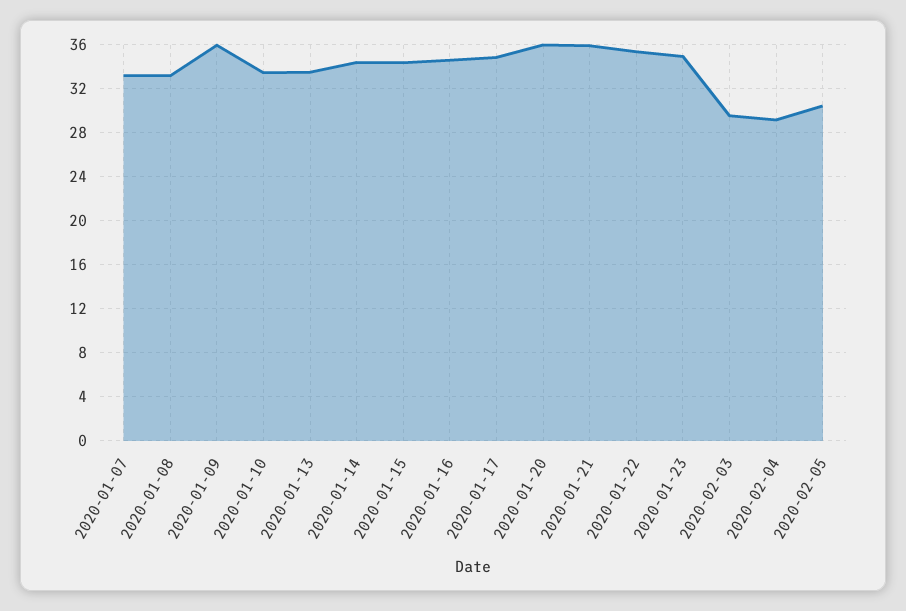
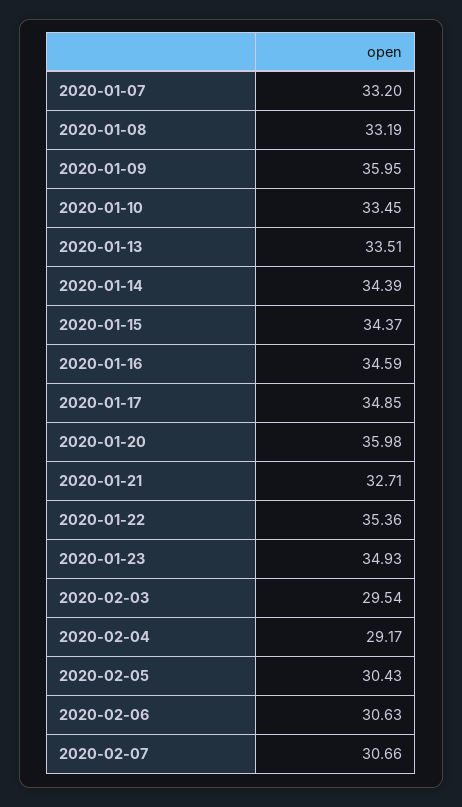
2020-01-21: 36 -> 32.71
2020-02-06: none -> 30.63
2020-02-07: none -> 30.66

